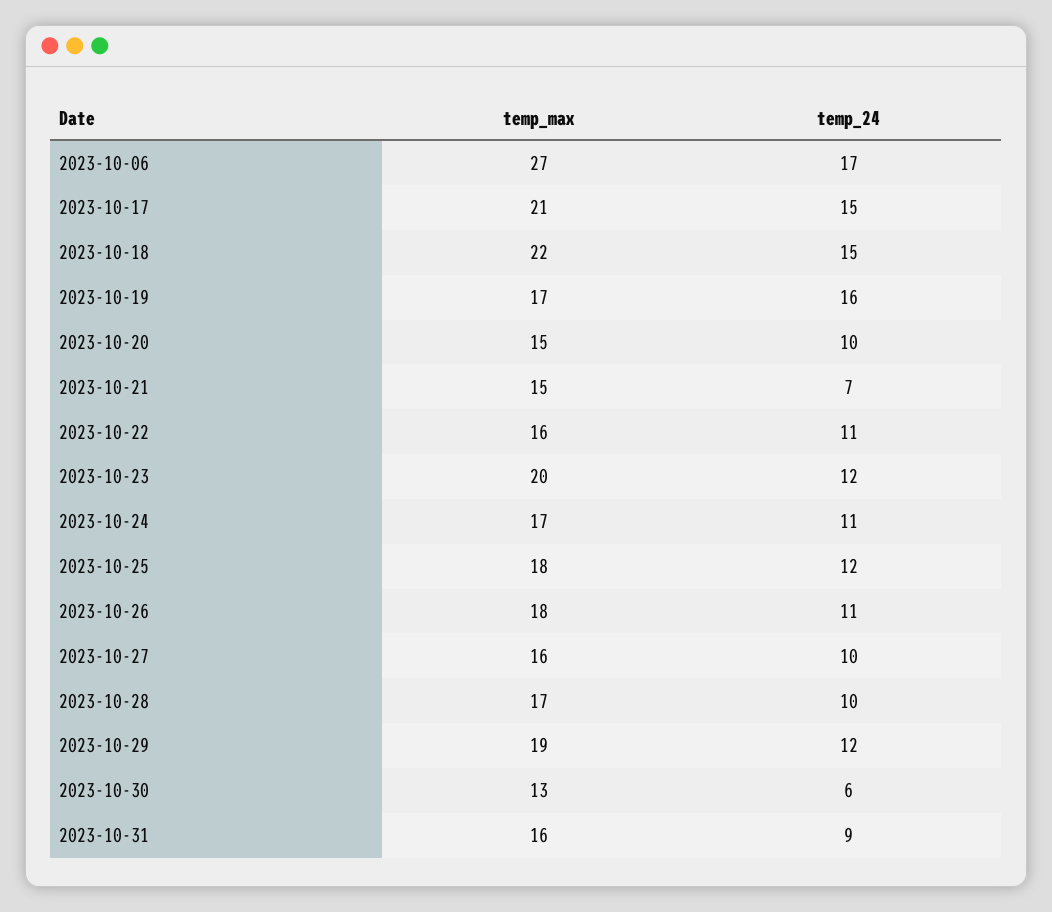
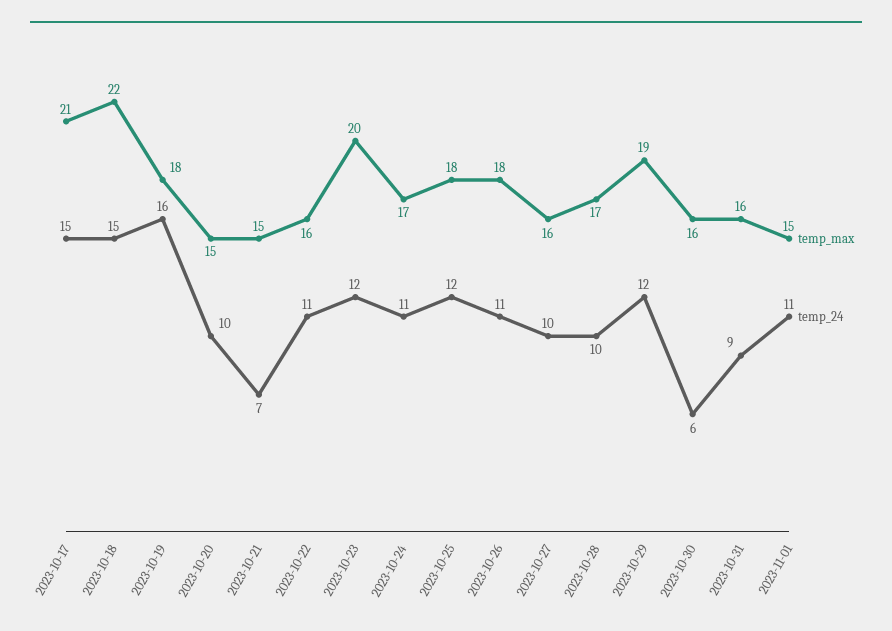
temp_max, 2023-10-06: 27 -> none
temp_24, 2023-10-06: 17 -> none
temp_max, 2023-10-19: 17 -> 18
temp_max, 2023-10-30: 13 -> 16
temp_max, 2023-11-01: none -> 15
temp_24, 2023-11-01: none -> 11

